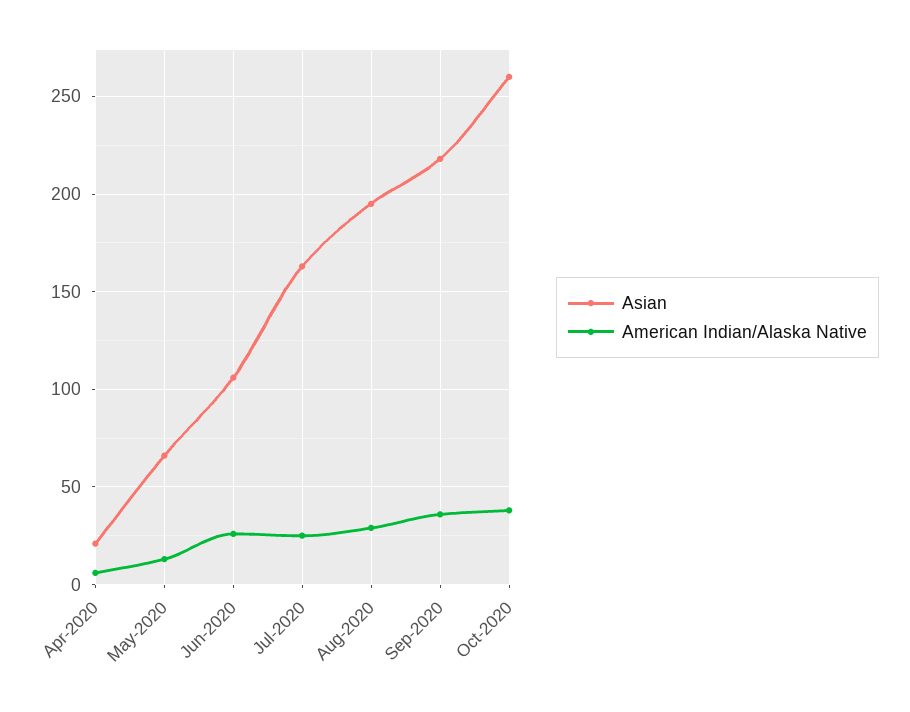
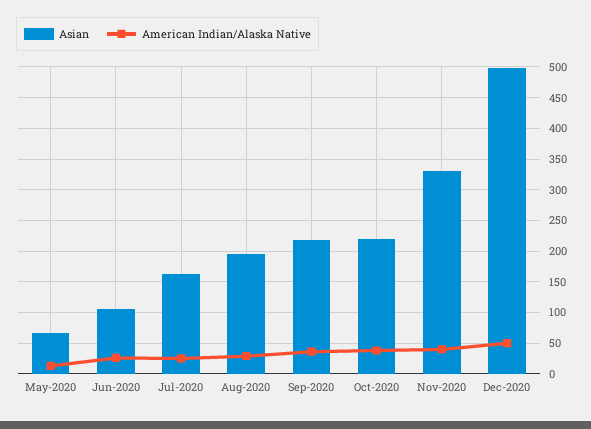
Asian, Apr-2020: 20 -> none
American Indian/Alaska Native, Apr-2020: 5 -> none
Asian, Oct-2020: 260 -> 220
Asian, Nov-2020: none -> 330
American Indian/Alaska Native, Nov-2020: none -> 40
Asian, Dec-2020: none -> 500
American Indian/Alaska Native, Dec-2020: none -> 50

